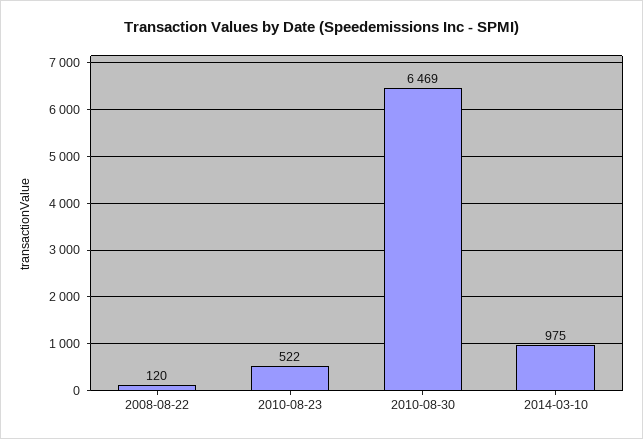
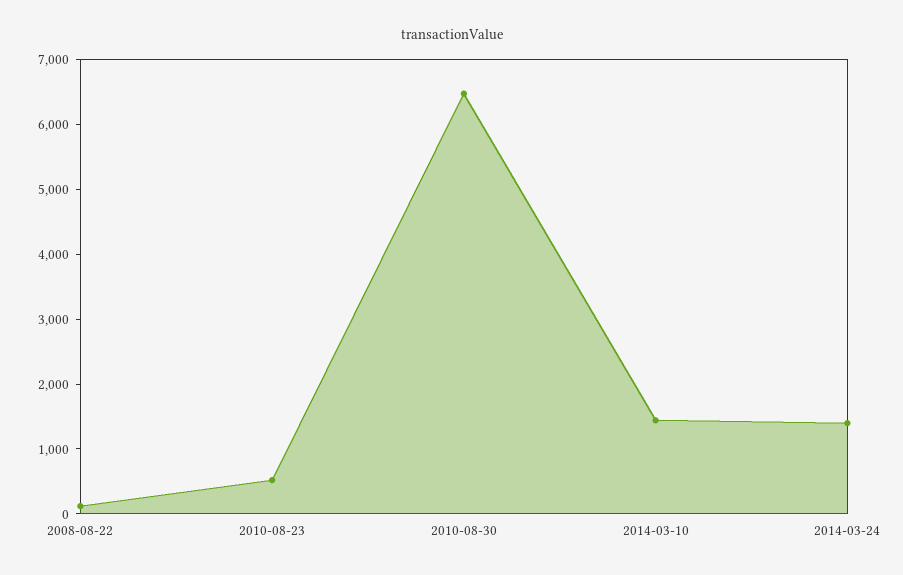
2014-03-10: 975 -> 1400
2014-03-24: none -> 1400

